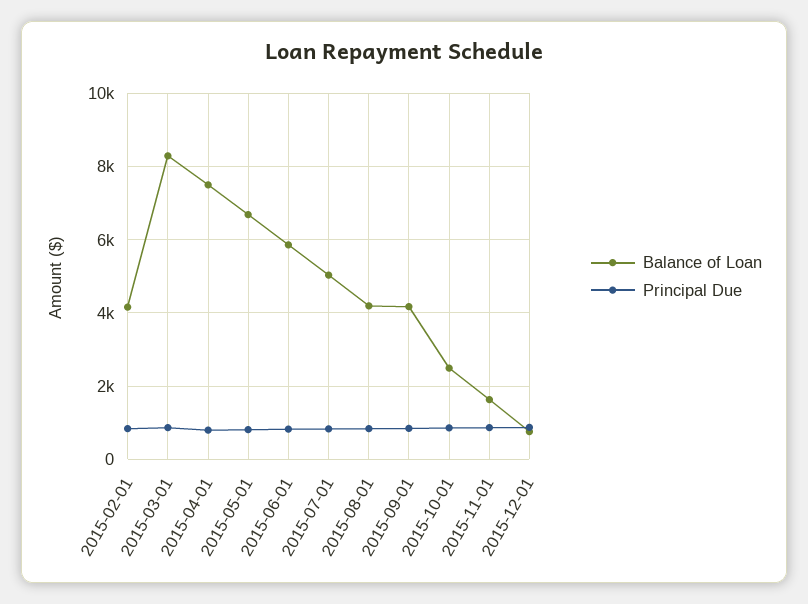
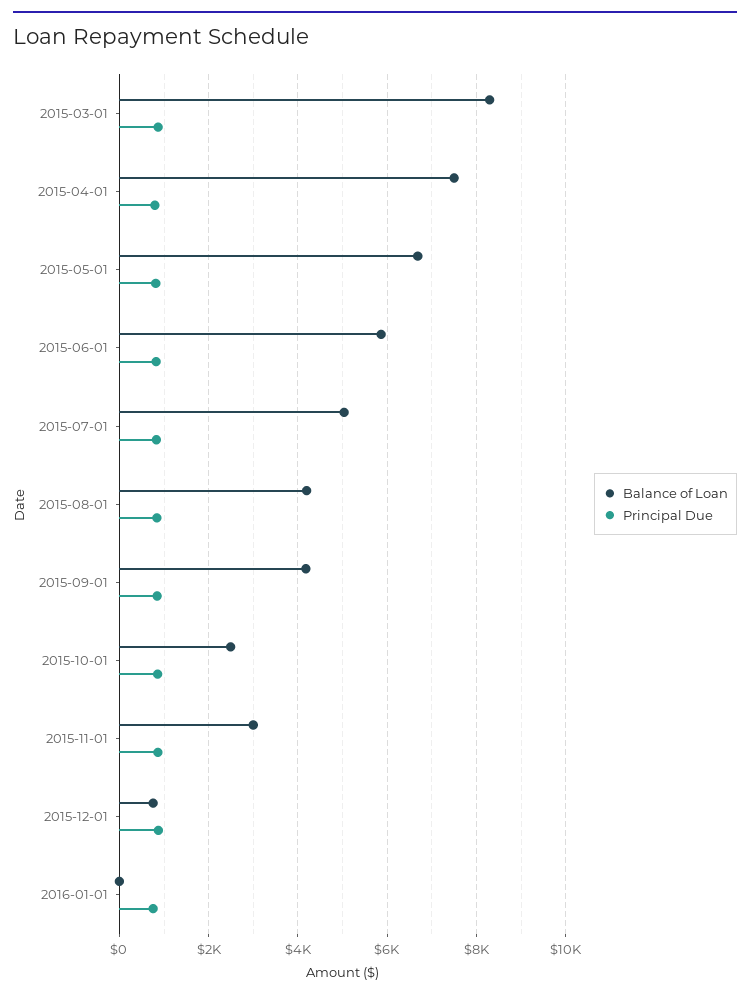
Balance of Loan, 2015-02-01: 4200 -> none
Principal Due, 2015-02-01: 800 -> none
Balance of Loan, 2015-11-01: 1600 -> 3000
Balance of Loan, 2016-01-01: none -> 0
Principal Due, 2016-01-01: none -> 800

